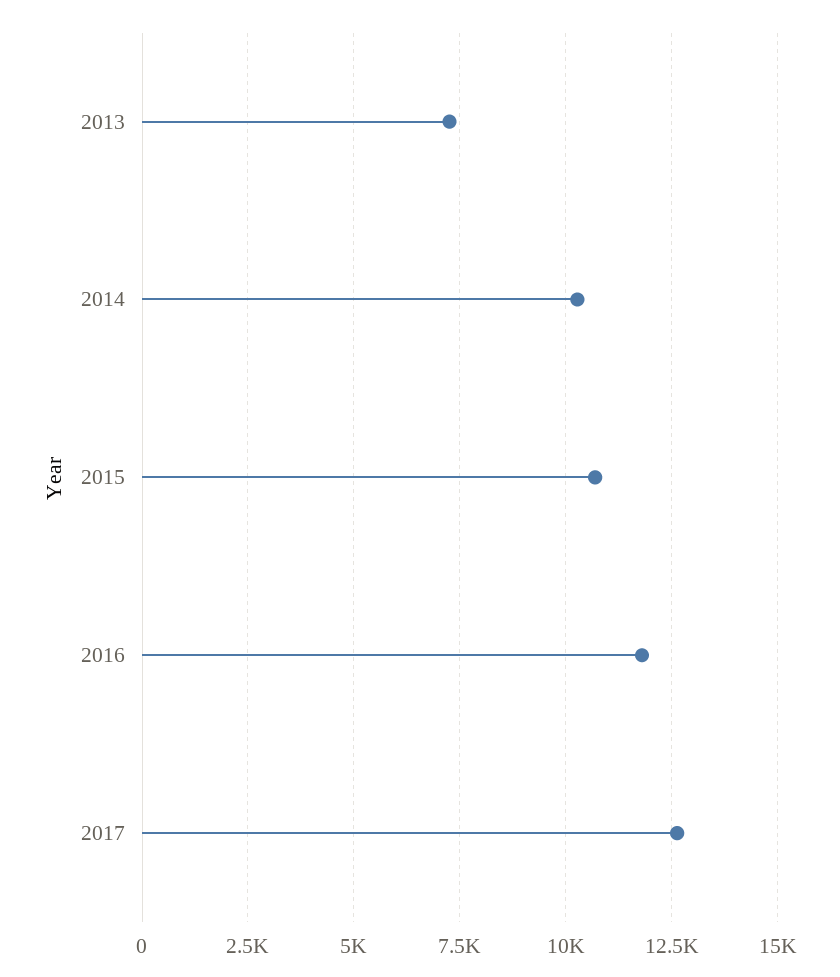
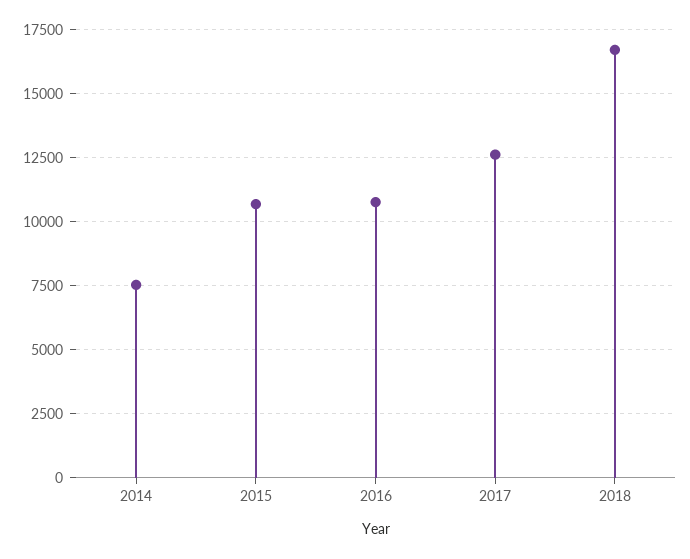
2013: 7250 -> none
2014: 10250 -> 7500
2016: 11750 -> 10750
2018: none -> 16750

